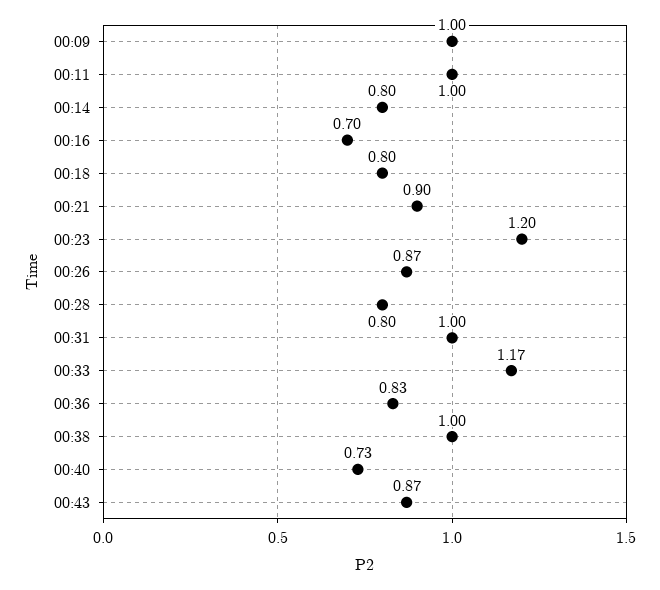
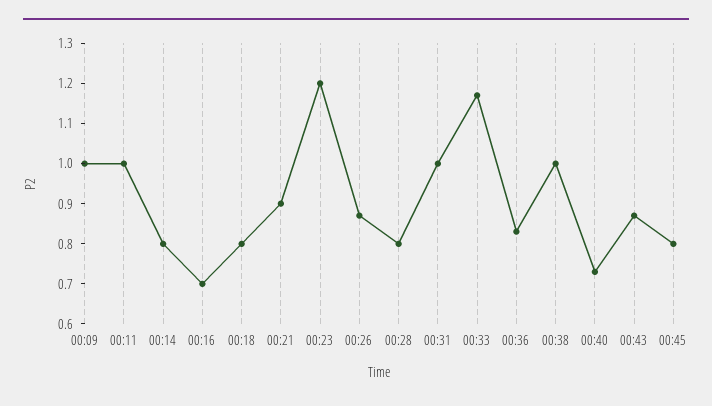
00:45: none -> 0.8

